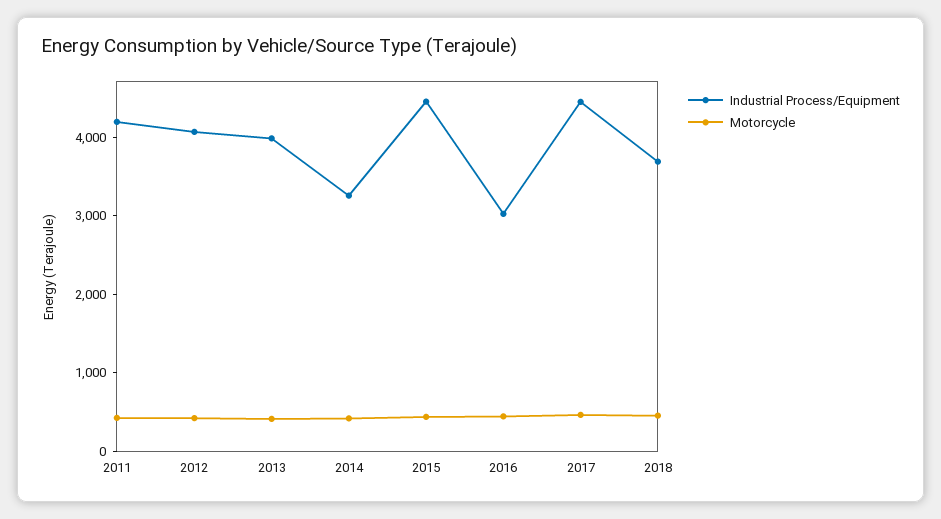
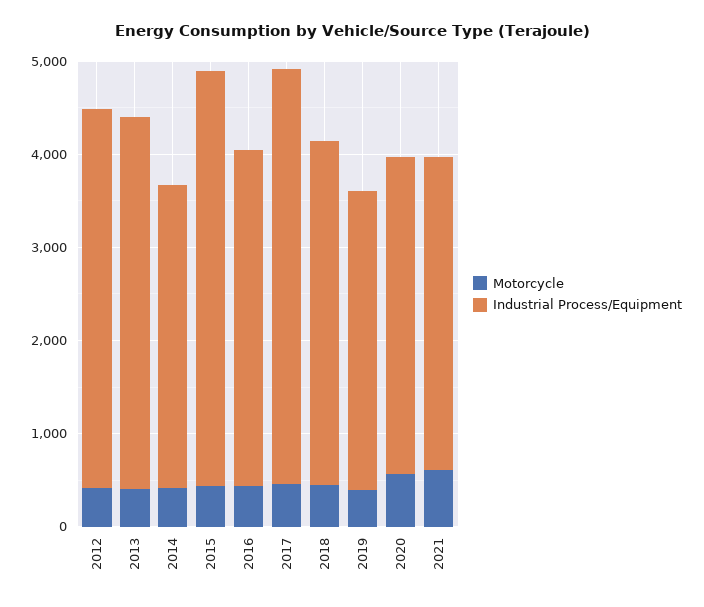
Industrial Process/Equipment, 2011: 4200 -> none
Motorcycle, 2011: 400 -> none
Industrial Process/Equipment, 2016: 3000 -> 3600
Motorcycle, 2019: none -> 400
Industrial Process/Equipment, 2019: none -> 3200
Motorcycle, 2020: none -> 600
Industrial Process/Equipment, 2020: none -> 3400
Motorcycle, 2021: none -> 600
Industrial Process/Equipment, 2021: none -> 3400

